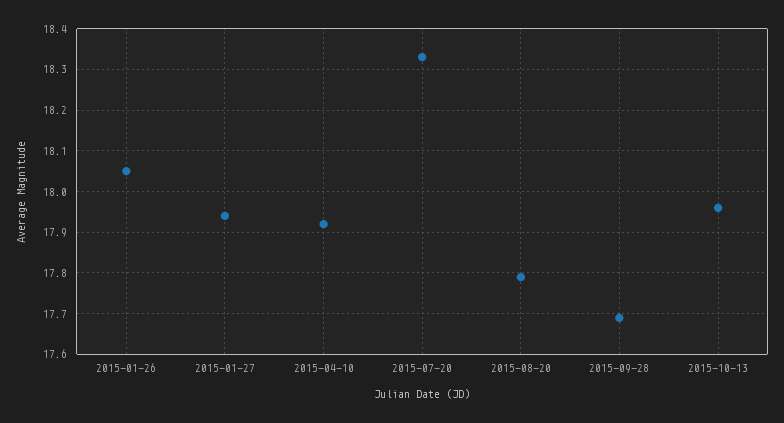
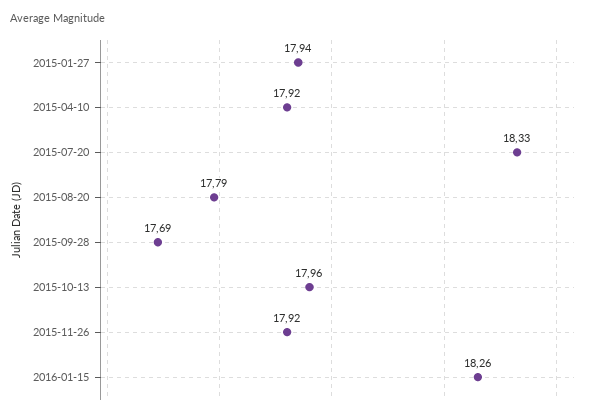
2015-01-26: 18.05 -> none
2015-11-26: none -> 17.92
2016-01-15: none -> 18.26

